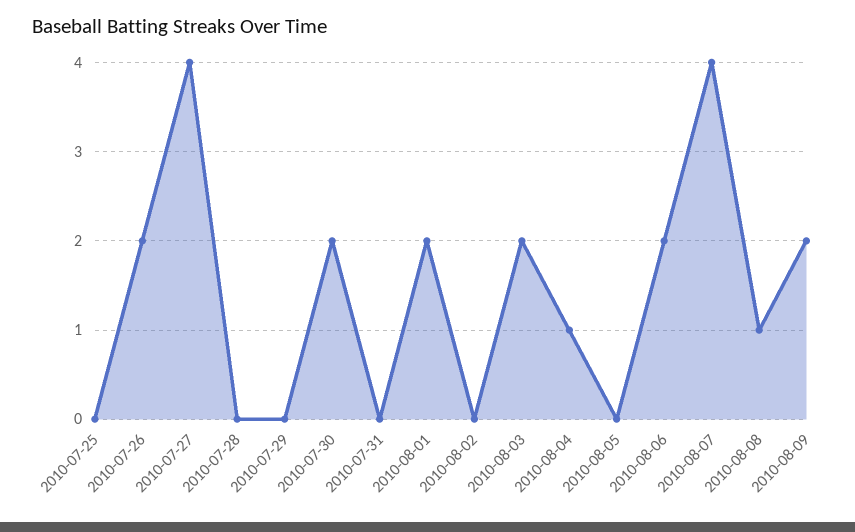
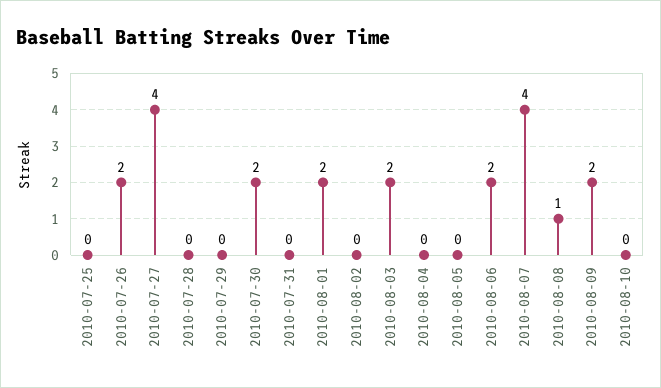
2010-08-04: 1 -> 0
2010-08-10: none -> 0

